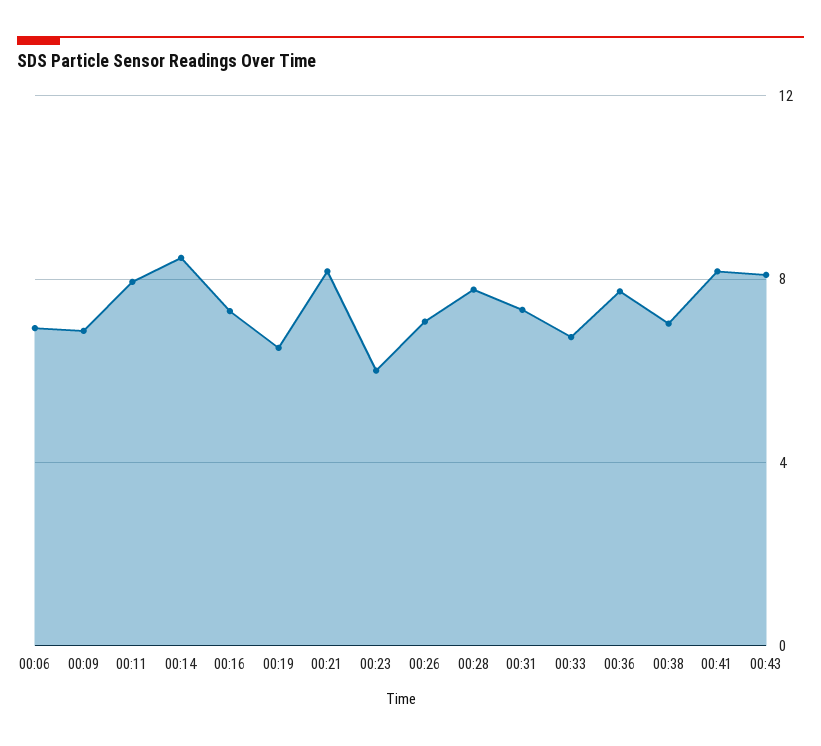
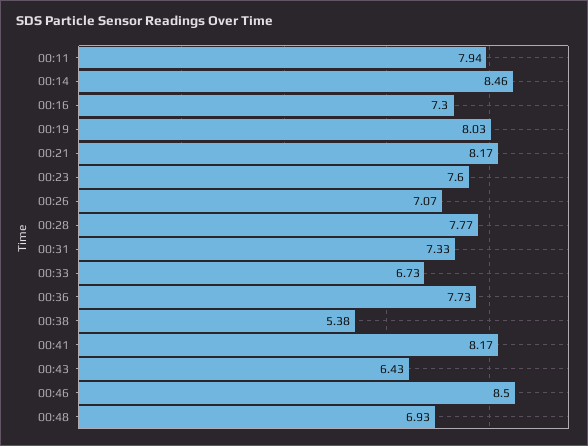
00:06: 7 -> none
00:09: 7 -> none
00:19: 6.5 -> 8.03
00:23: 6 -> 7.6
00:38: 7 -> 5.38
00:43: 8 -> 6.43
00:46: none -> 8.5
00:48: none -> 6.93

